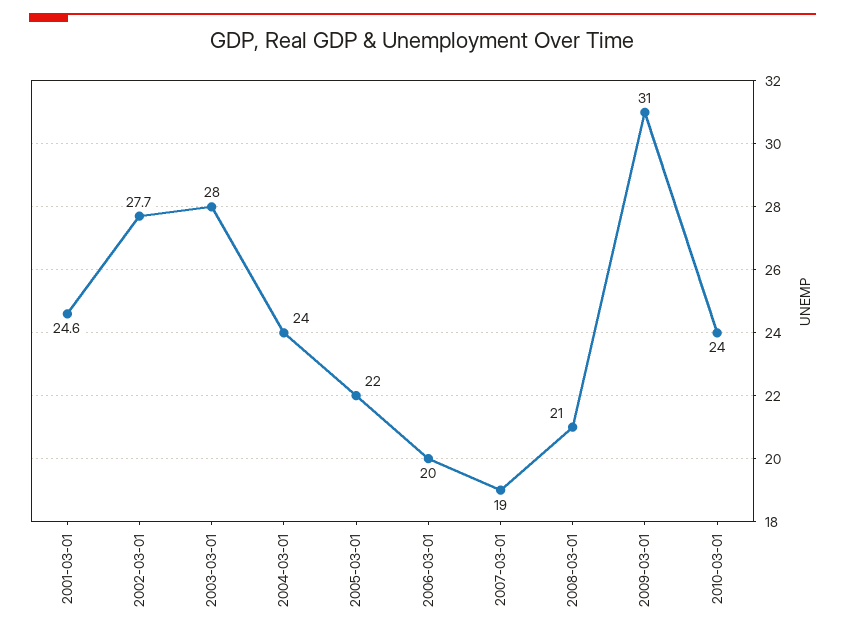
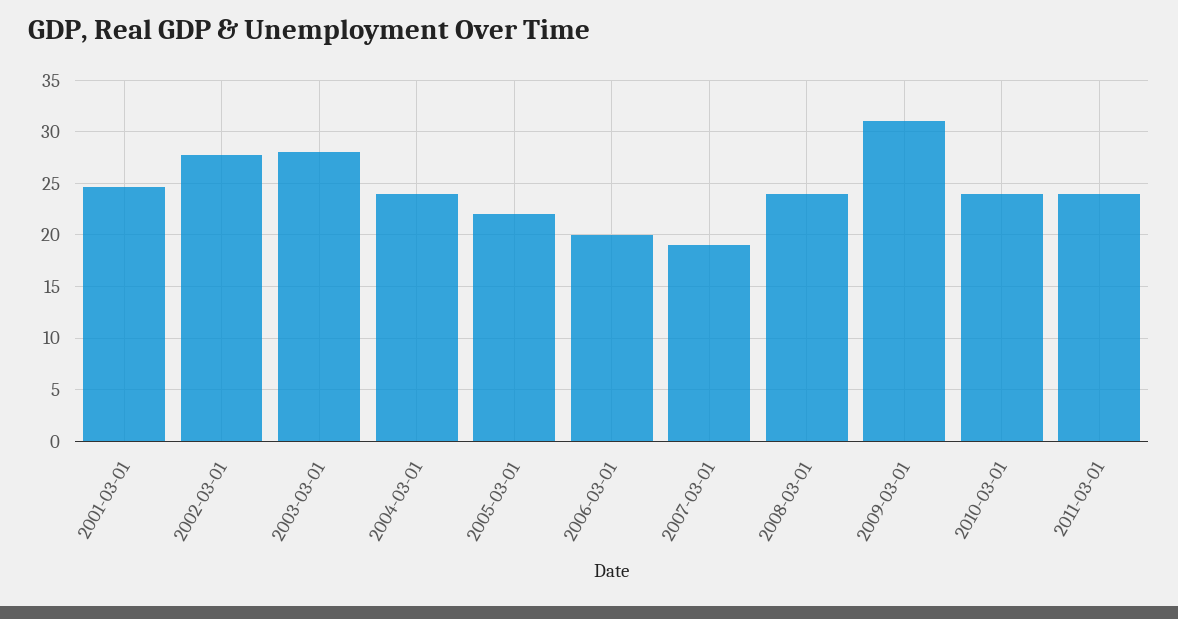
2008-03-01: 21 -> 24
2011-03-01: none -> 24

